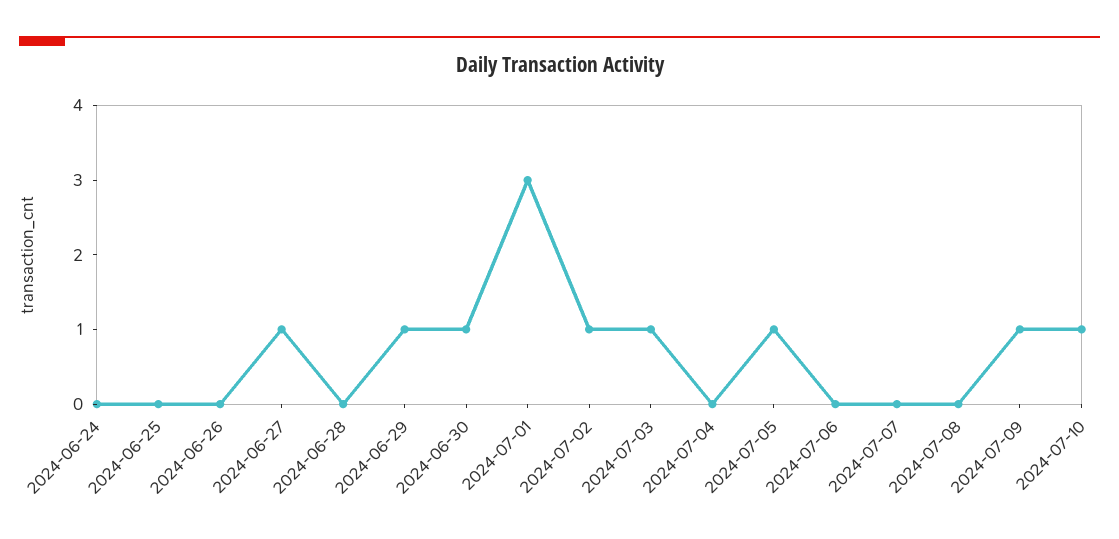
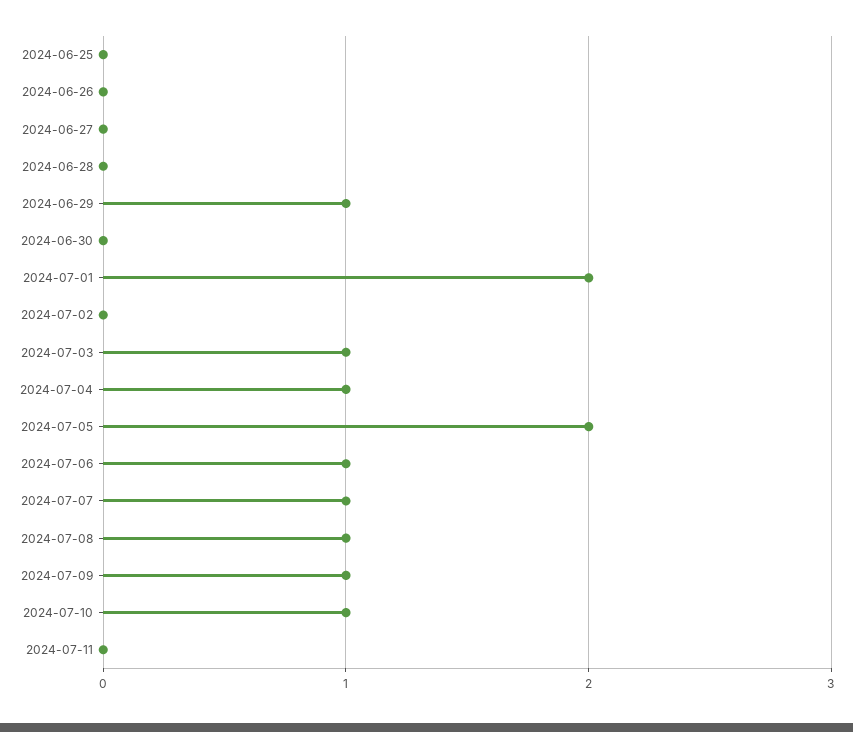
2024-06-24: 0 -> none
2024-06-27: 1 -> 0
2024-06-30: 1 -> 0
2024-07-01: 3 -> 2
2024-07-02: 1 -> 0
2024-07-04: 0 -> 1
2024-07-05: 1 -> 2
2024-07-06: 0 -> 1
2024-07-07: 0 -> 1
2024-07-08: 0 -> 1
2024-07-11: none -> 0

